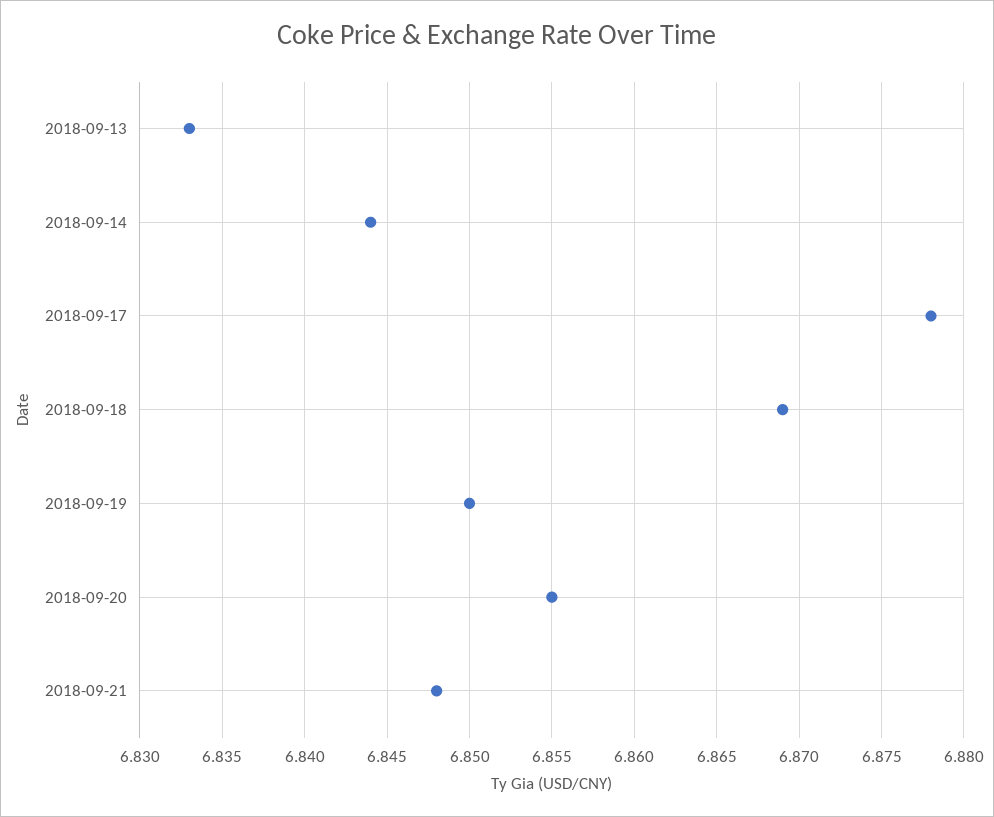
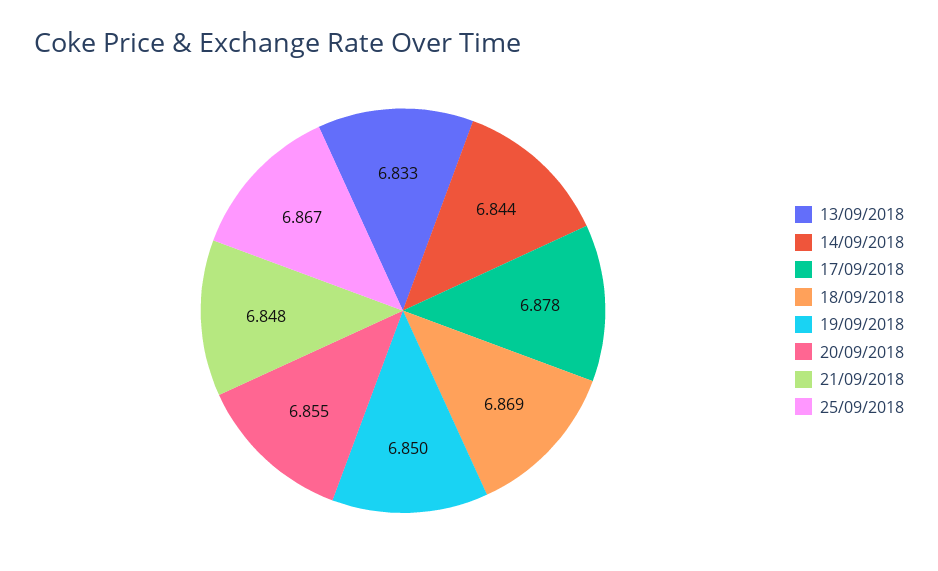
25/09/2018: none -> 6.867

